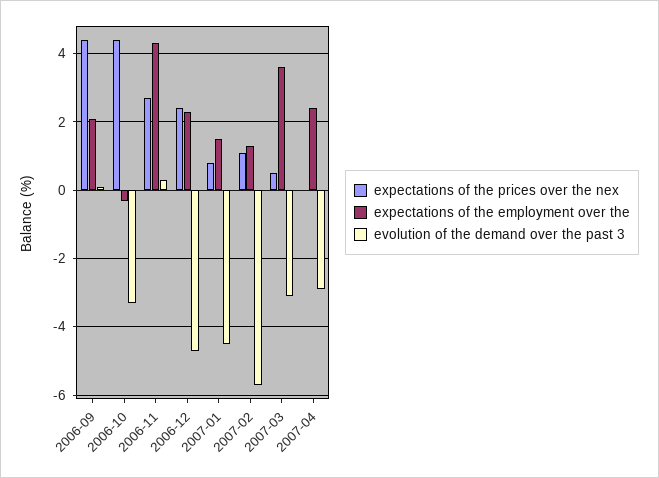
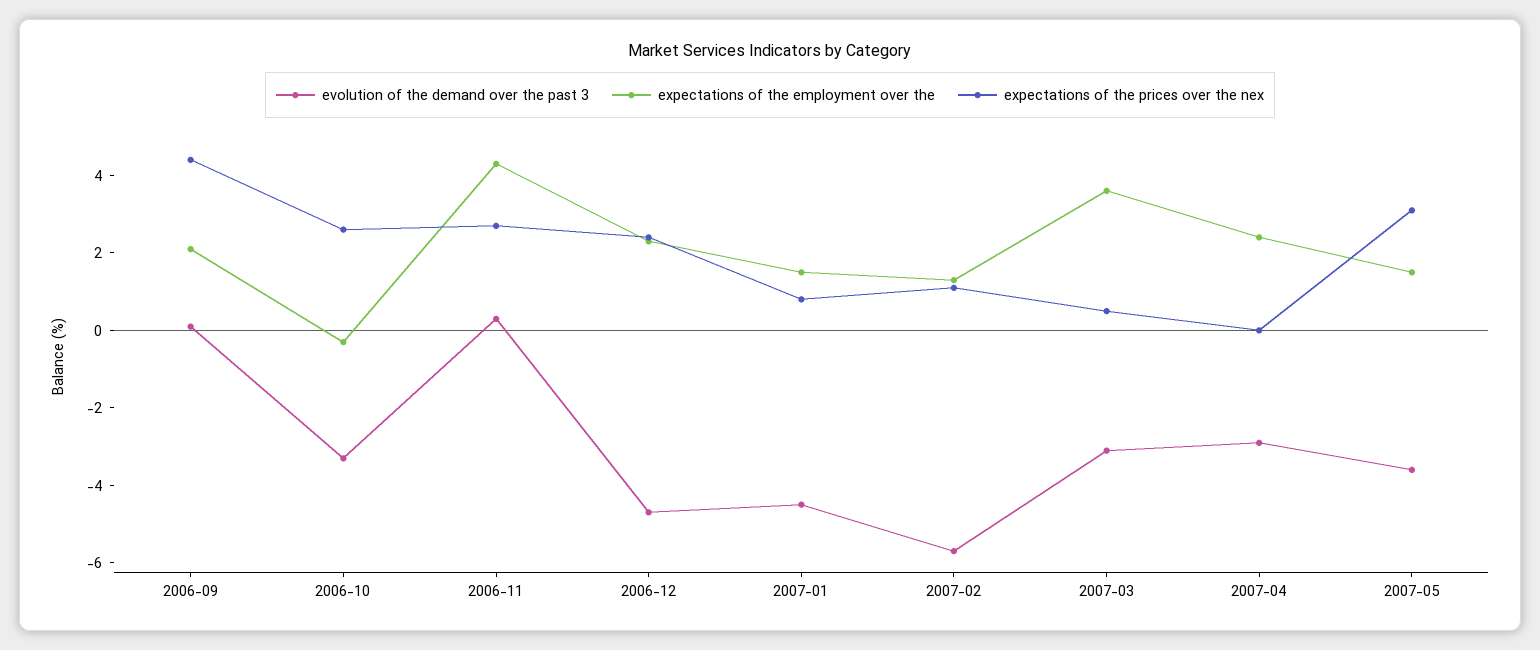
expectations of the prices over the nex, 2006-10: 4.5 -> 2.5
evolution of the demand over the past 3, 2007-05: none -> -3.5
expectations of the employment over the, 2007-05: none -> 1.5
expectations of the prices over the nex, 2007-05: none -> 3

